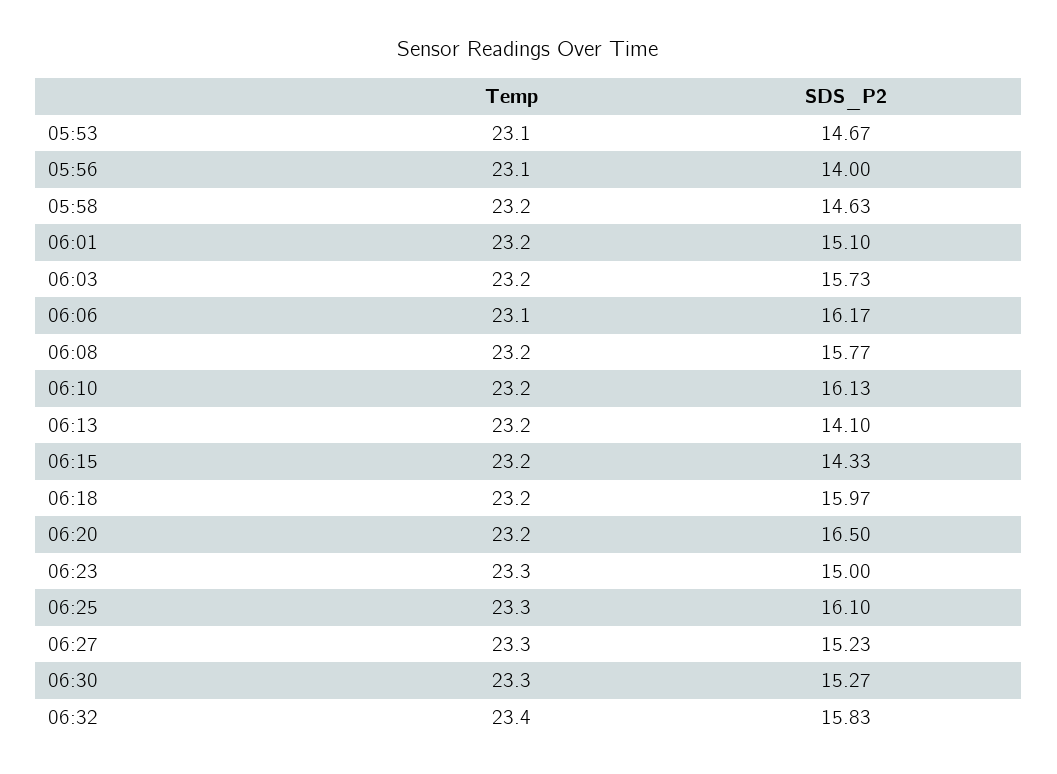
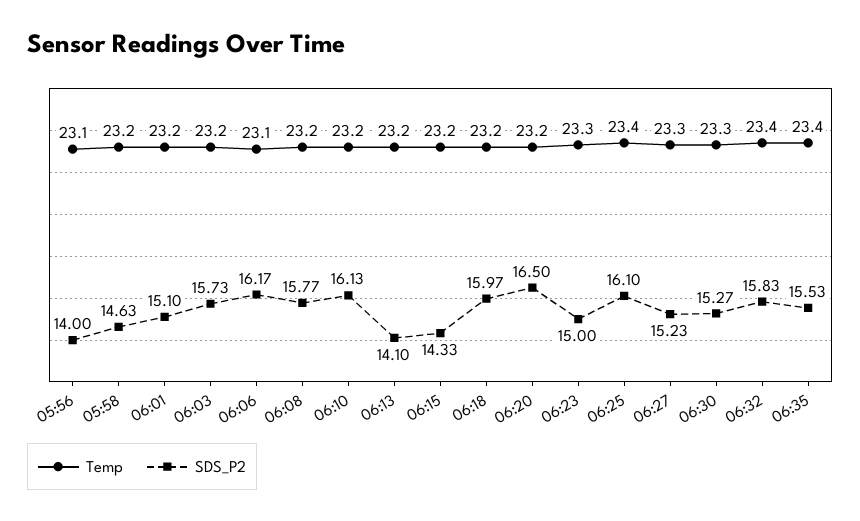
Temp, 05:53: 23.1 -> none
SDS_P2, 05:53: 14.67 -> none
Temp, 06:25: 23.3 -> 23.4
Temp, 06:35: none -> 23.4
SDS_P2, 06:35: none -> 15.53

